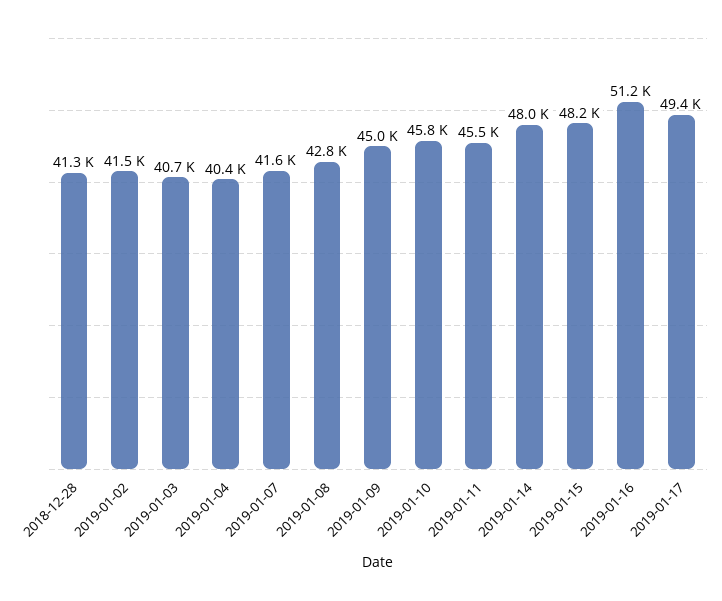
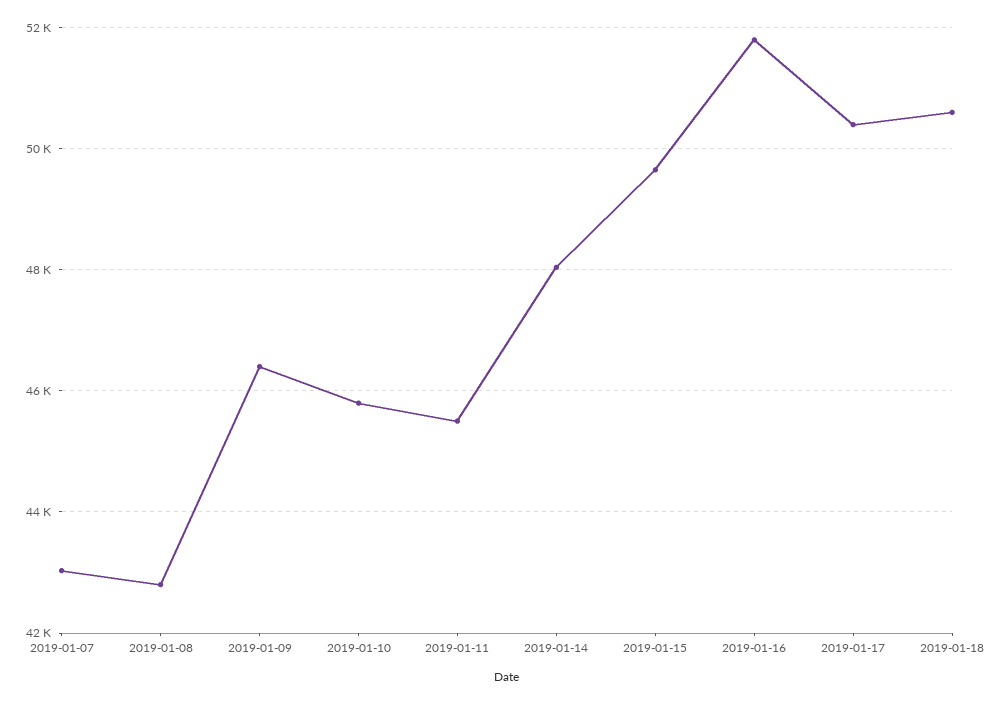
2018-12-28: 41300 -> none
2019-01-02: 41500 -> none
2019-01-03: 40700 -> none
2019-01-04: 40400 -> none
2019-01-07: 41600 -> 43000
2019-01-09: 45000 -> 46400
2019-01-15: 48200 -> 49600
2019-01-16: 51200 -> 51800
2019-01-17: 49400 -> 50400
2019-01-18: none -> 50600

